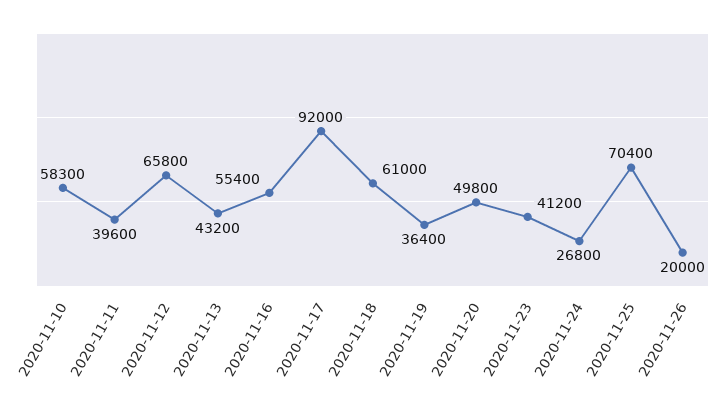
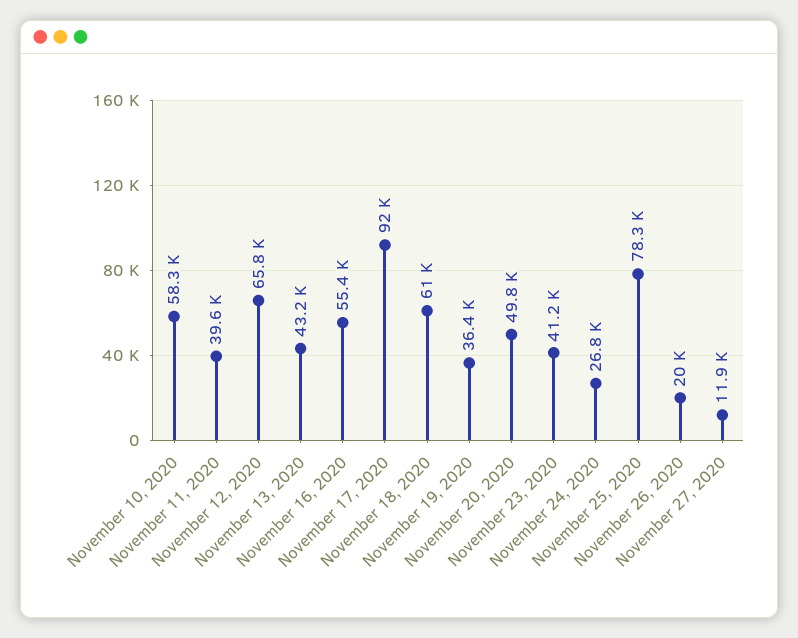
2020-11-25: 70400 -> 78300
November 27, 2020: none -> 11900

